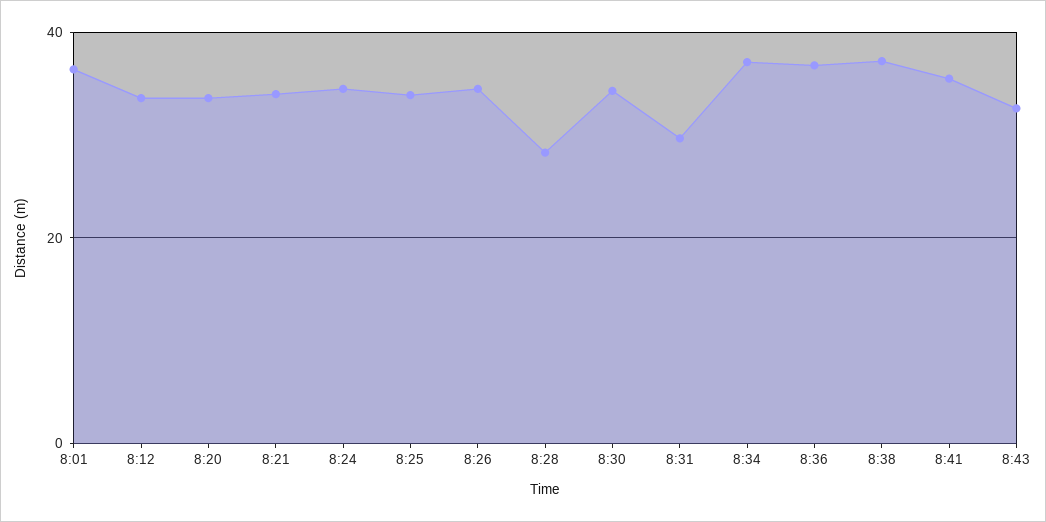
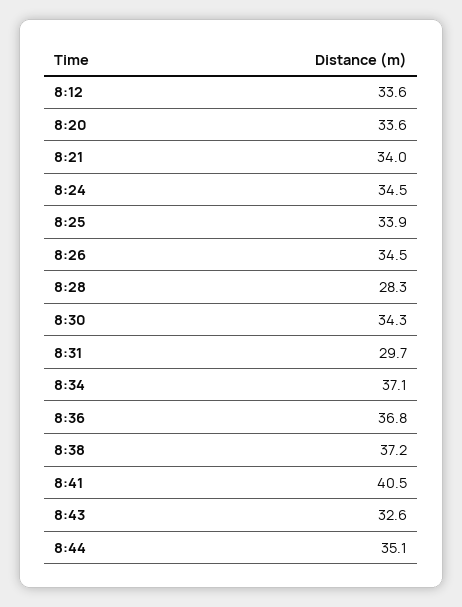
8:01: 36 -> none
8:41: 36 -> 40.5
8:44: none -> 35.1

